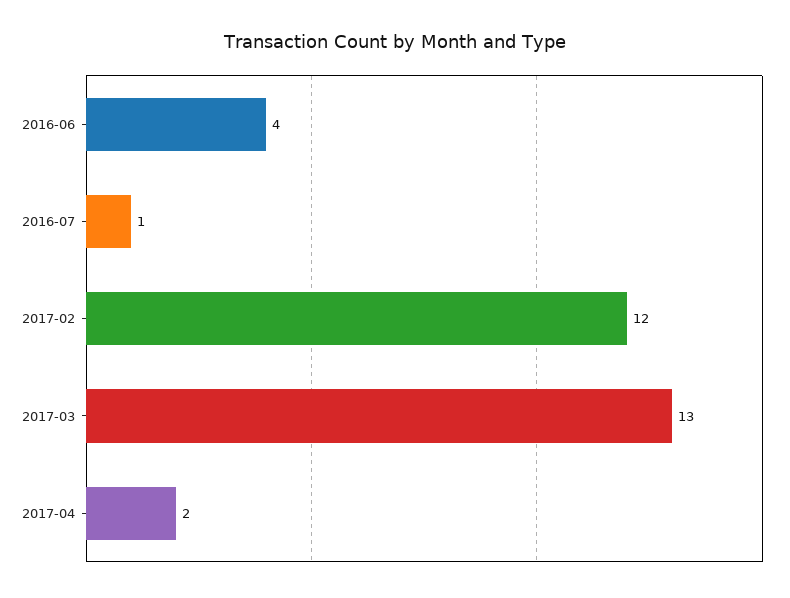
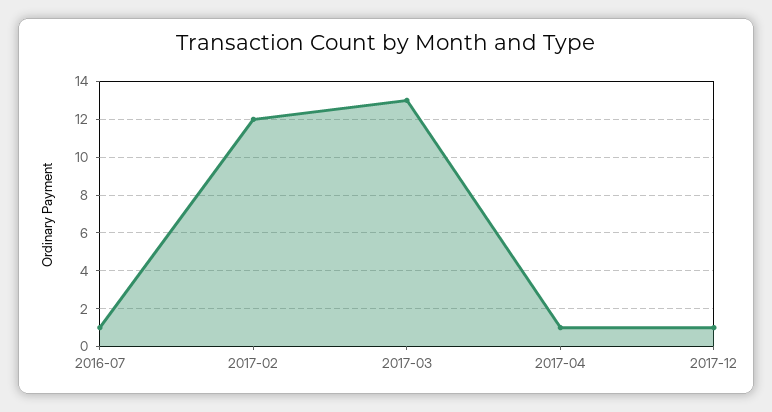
2016-06: 4 -> none
2017-04: 2 -> 1
2017-12: none -> 1

